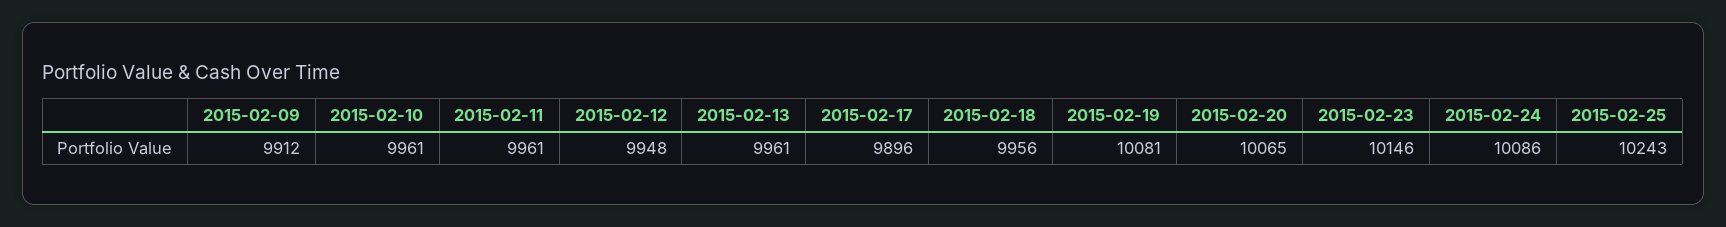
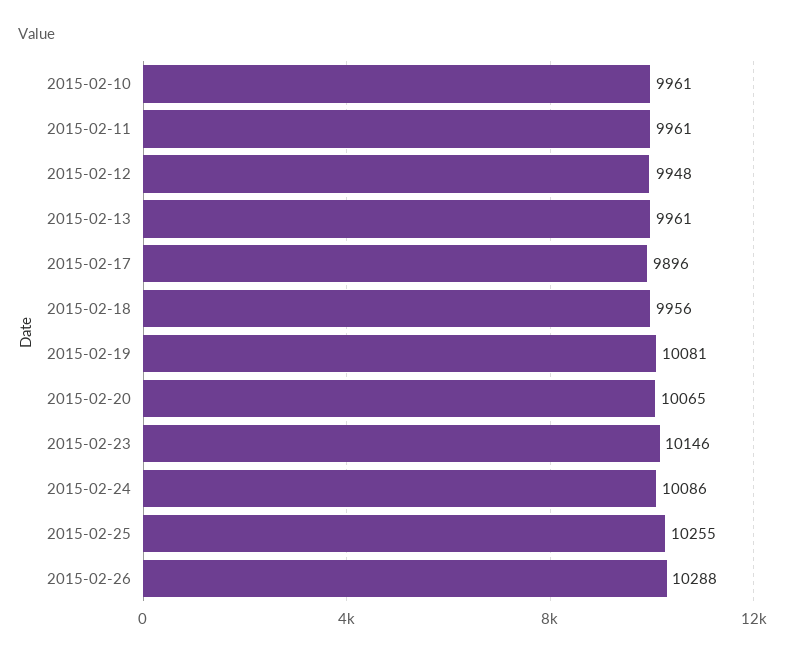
2015-02-09: 9912 -> none
2015-02-25: 10243 -> 10255
2015-02-26: none -> 10288

